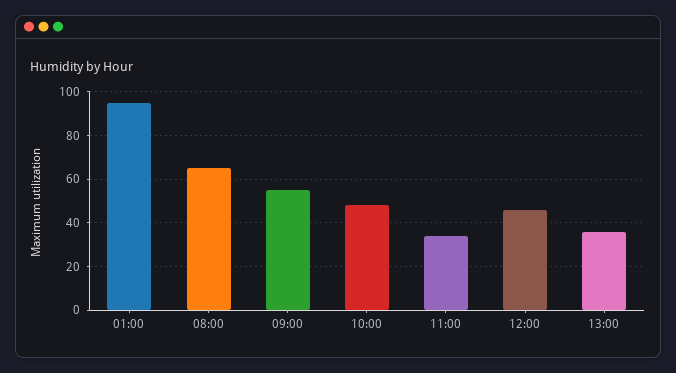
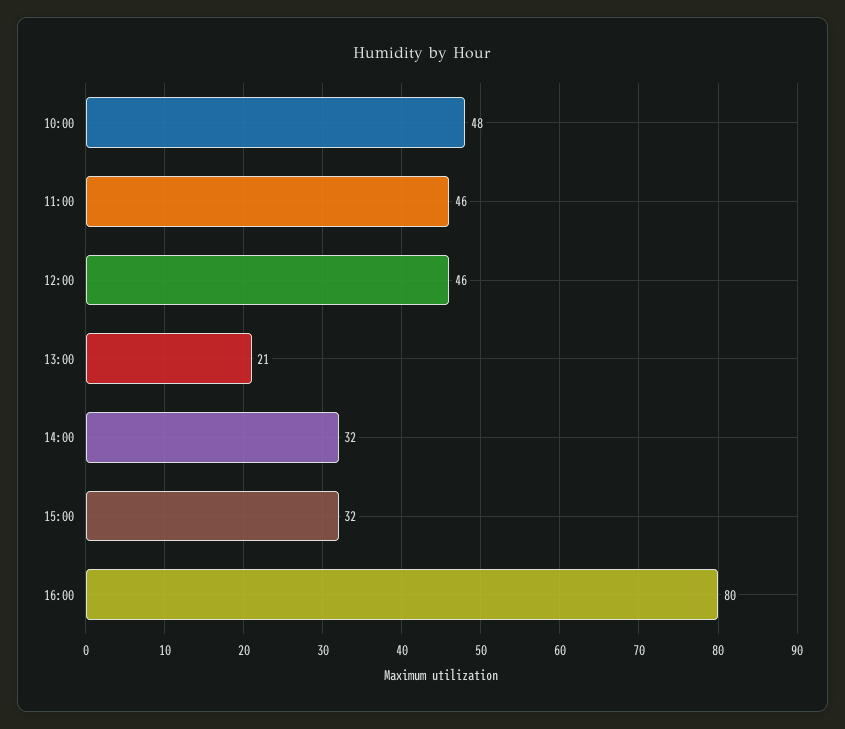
01:00: 95 -> none
08:00: 65 -> none
09:00: 55 -> none
11:00: 35 -> 46
13:00: 35 -> 21
14:00: none -> 32
15:00: none -> 32
16:00: none -> 80

